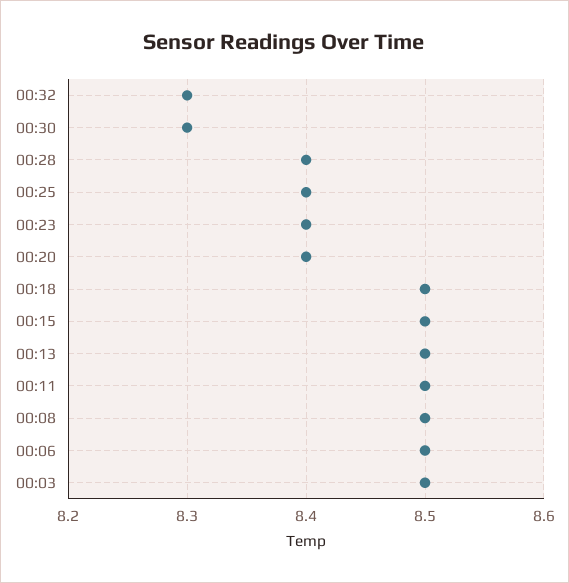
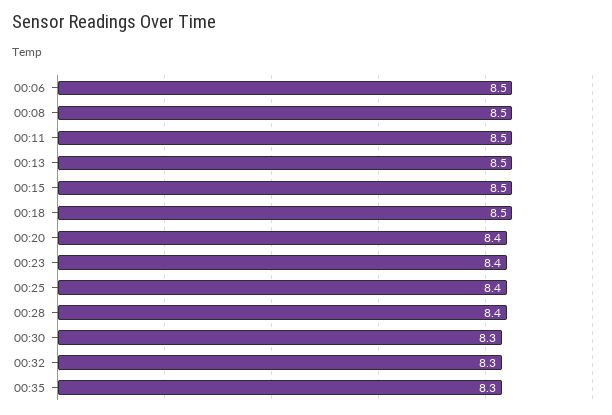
00:03: 8.5 -> none
00:35: none -> 8.3

